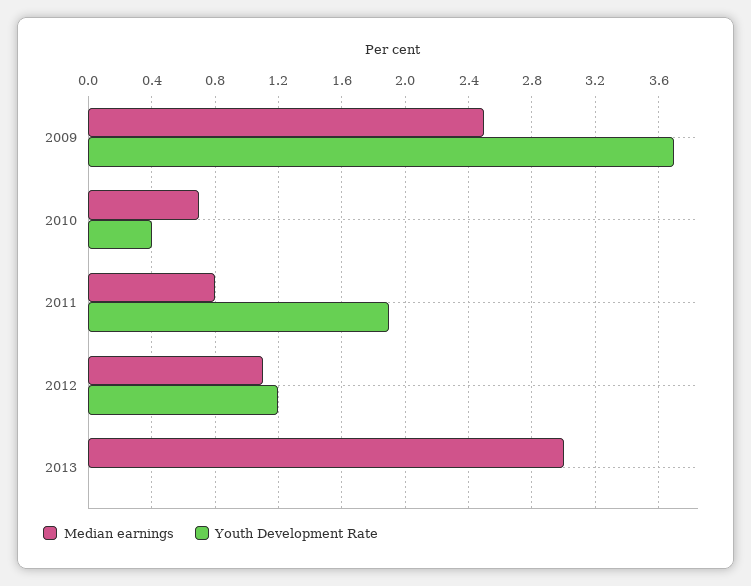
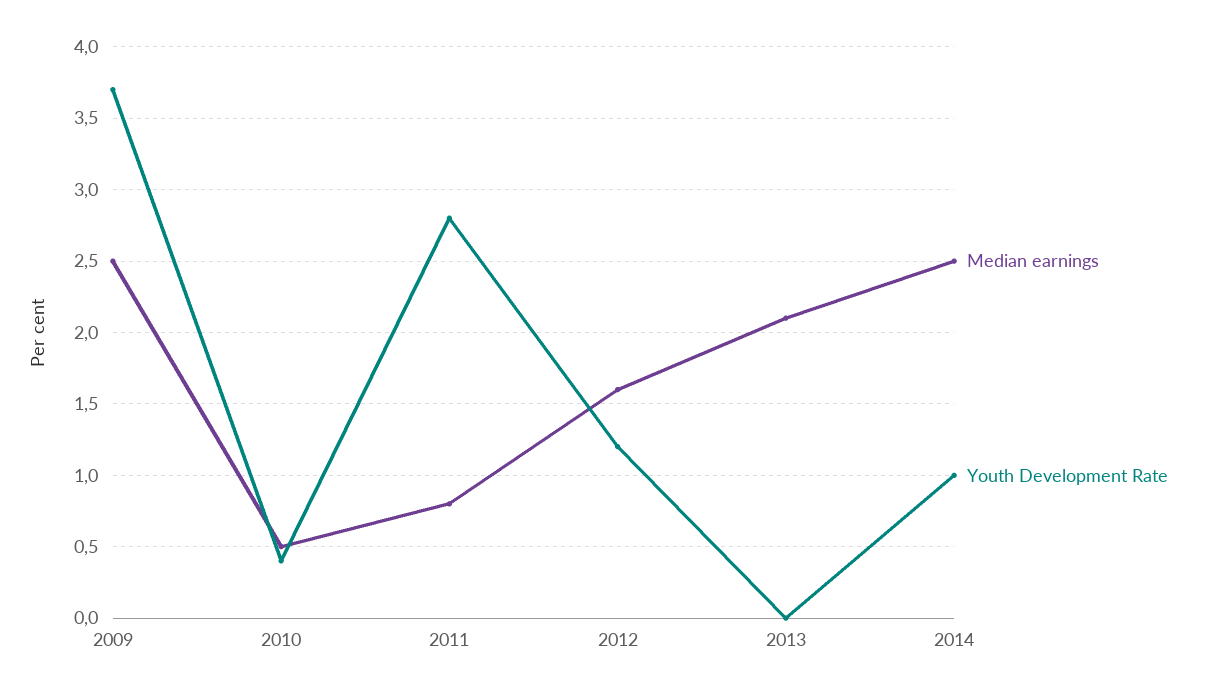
Median earnings, 2010: 0.7 -> 0.5
Youth Development Rate, 2011: 1.9 -> 2.8
Median earnings, 2012: 1.1 -> 1.6
Median earnings, 2013: 3 -> 2.1
Median earnings, 2014: none -> 2.5
Youth Development Rate, 2014: none -> 1

